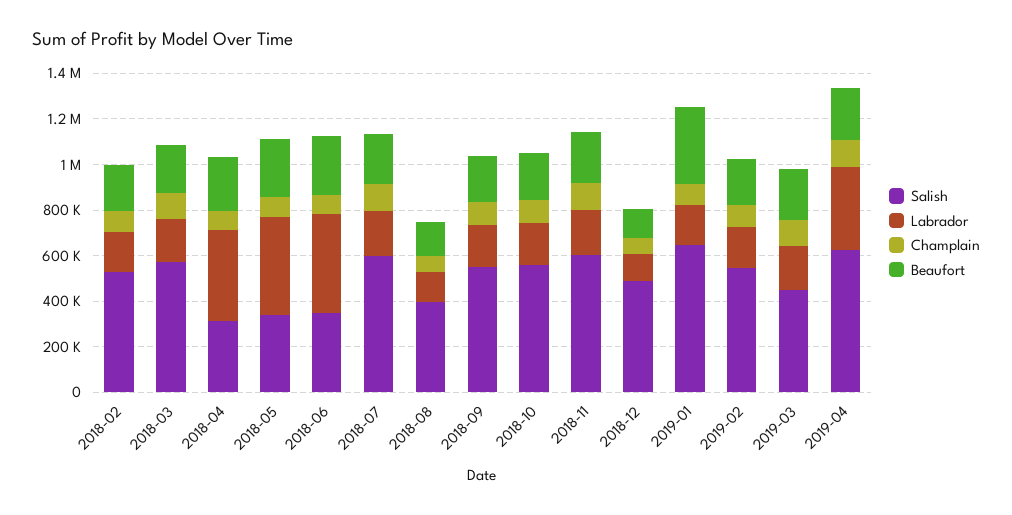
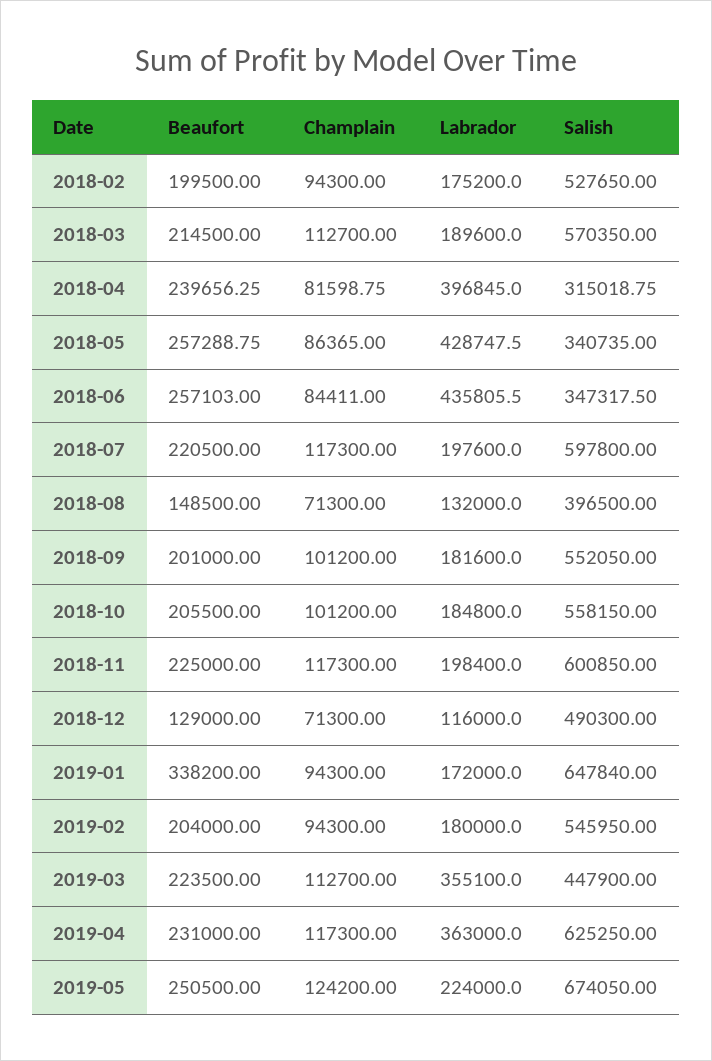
Labrador, 2019-03: 200000 -> 355100
Beaufort, 2019-05: none -> 250500
Champlain, 2019-05: none -> 124200
Labrador, 2019-05: none -> 224000
Salish, 2019-05: none -> 674050

